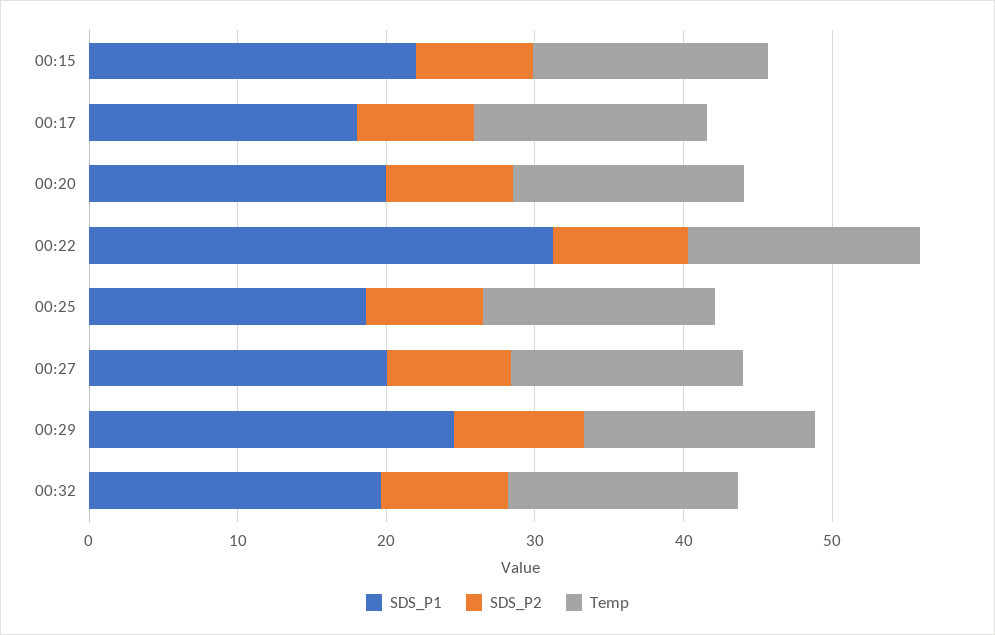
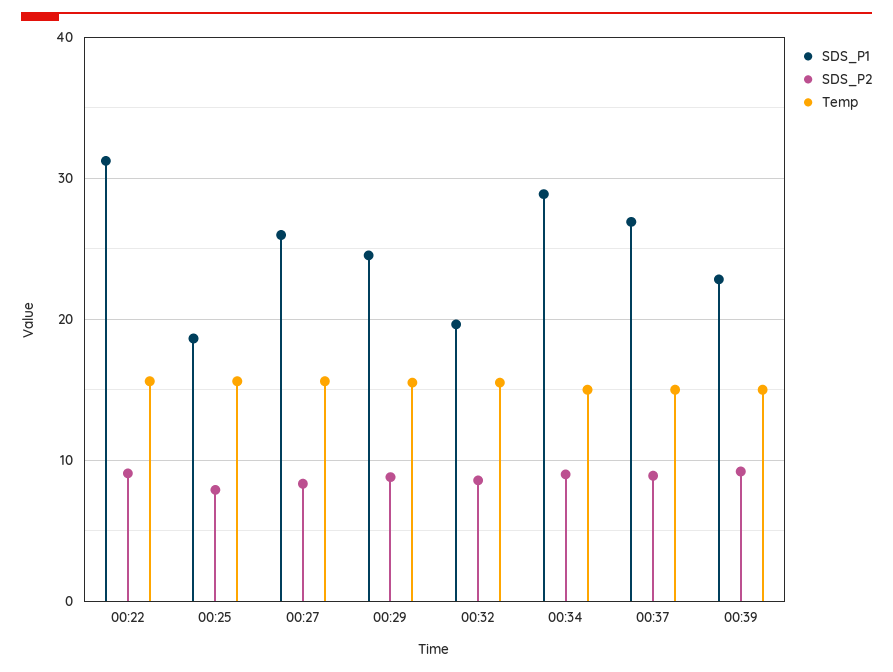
SDS_P1, 00:15: 22 -> none
SDS_P2, 00:15: 8 -> none
Temp, 00:15: 16 -> none
SDS_P1, 00:17: 18 -> none
SDS_P2, 00:17: 8 -> none
Temp, 00:17: 16 -> none
SDS_P1, 00:20: 20 -> none
SDS_P2, 00:20: 8 -> none
Temp, 00:20: 16 -> none
SDS_P1, 00:27: 20 -> 26
SDS_P1, 00:34: none -> 29
SDS_P2, 00:34: none -> 9
Temp, 00:34: none -> 15
SDS_P1, 00:37: none -> 27
SDS_P2, 00:37: none -> 9
Temp, 00:37: none -> 15
SDS_P1, 00:39: none -> 23
SDS_P2, 00:39: none -> 9
Temp, 00:39: none -> 15

